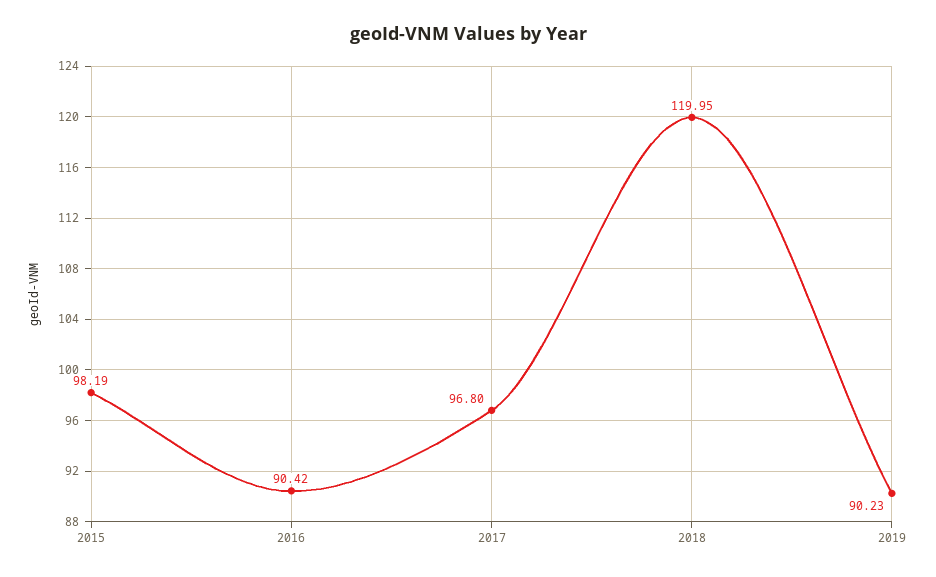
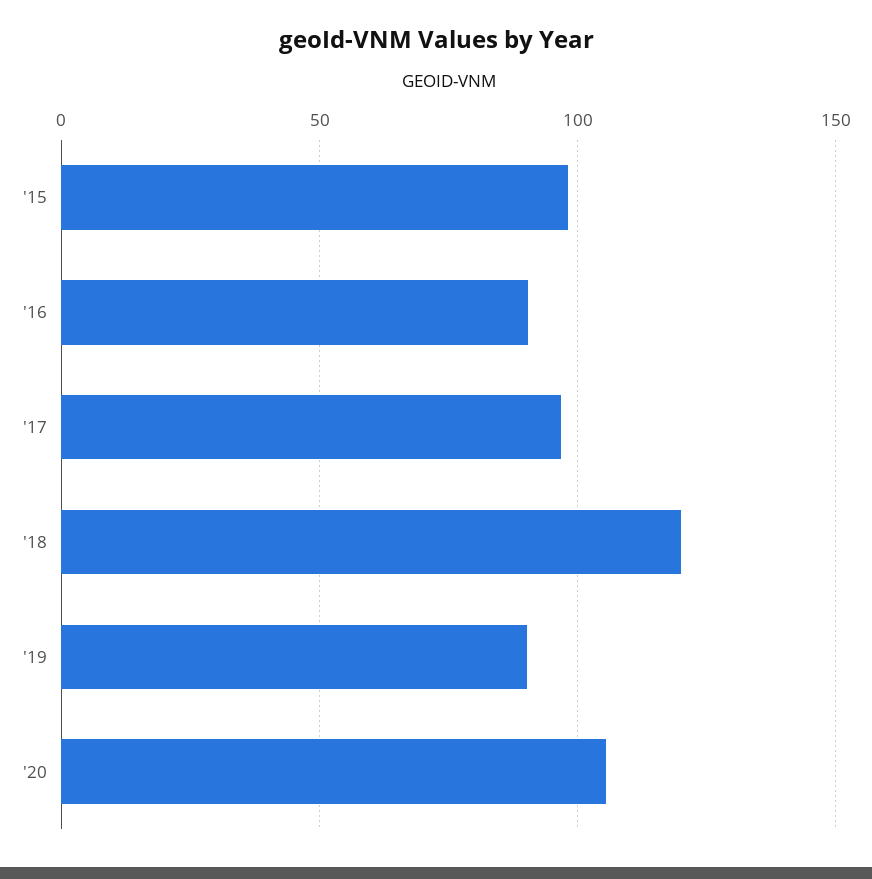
'20: none -> 105

